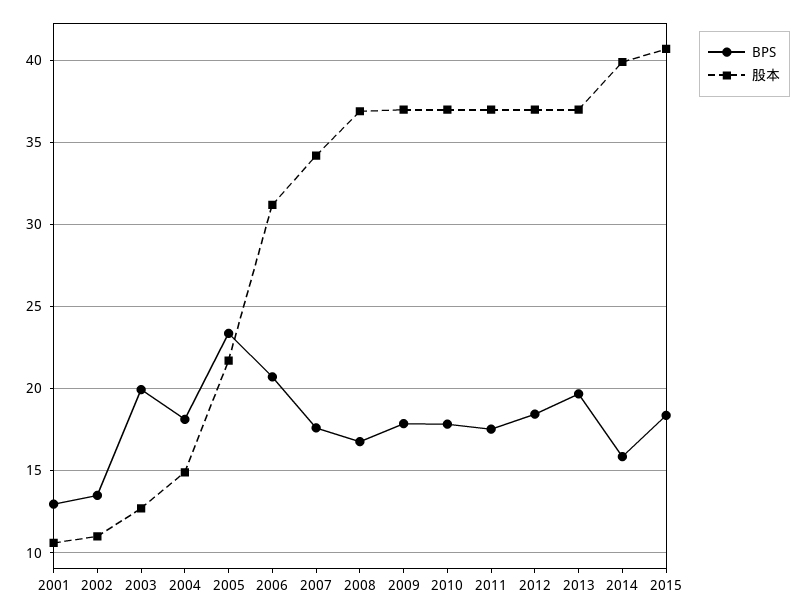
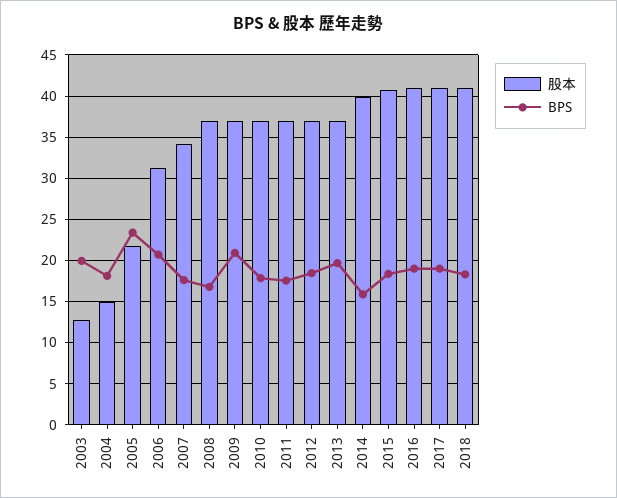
BPS, 2001: 13 -> none
股本, 2001: 10.5 -> none
BPS, 2002: 13.5 -> none
股本, 2002: 11 -> none
BPS, 2009: 18 -> 21
股本, 2016: none -> 41
BPS, 2016: none -> 19
股本, 2017: none -> 41
BPS, 2017: none -> 19
股本, 2018: none -> 41
BPS, 2018: none -> 18

